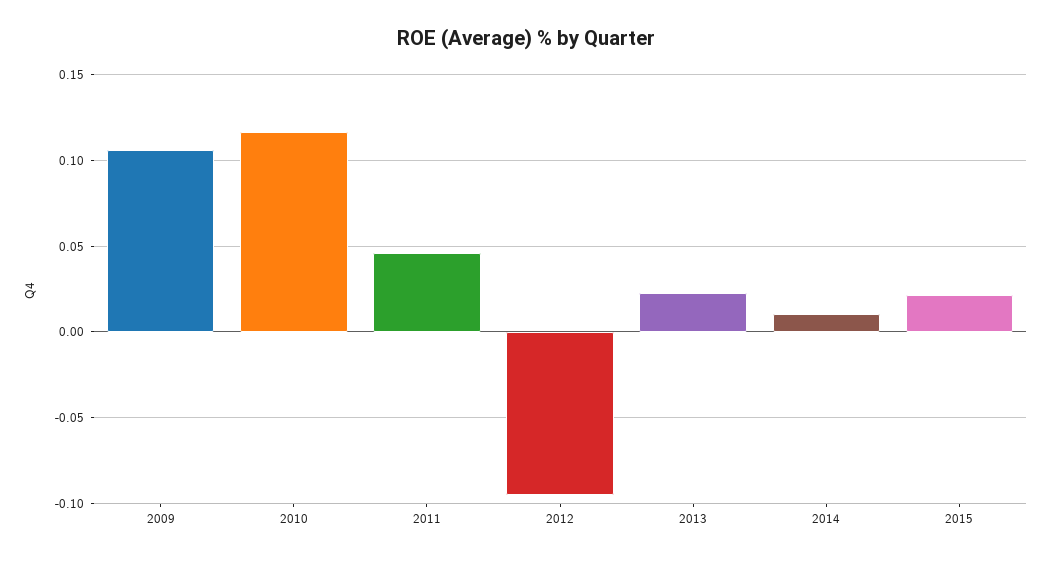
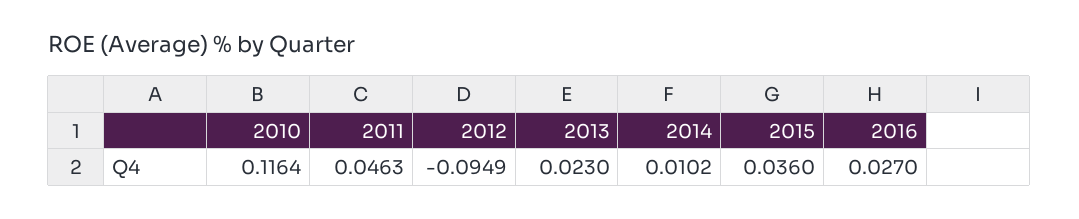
2009: 0.105 -> none
2015: 0.02 -> 0.036
2016: none -> 0.027

